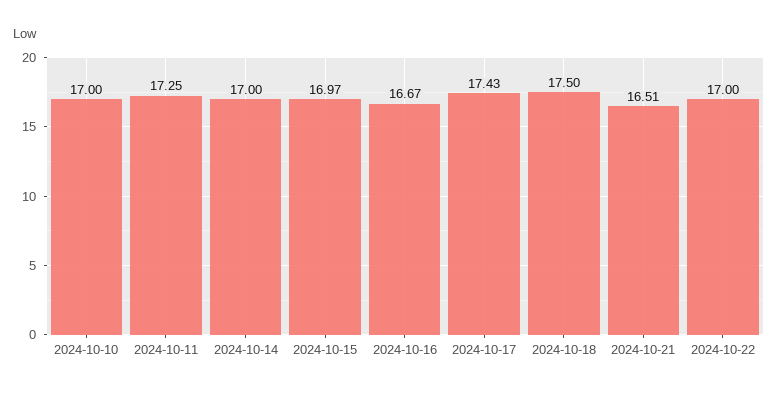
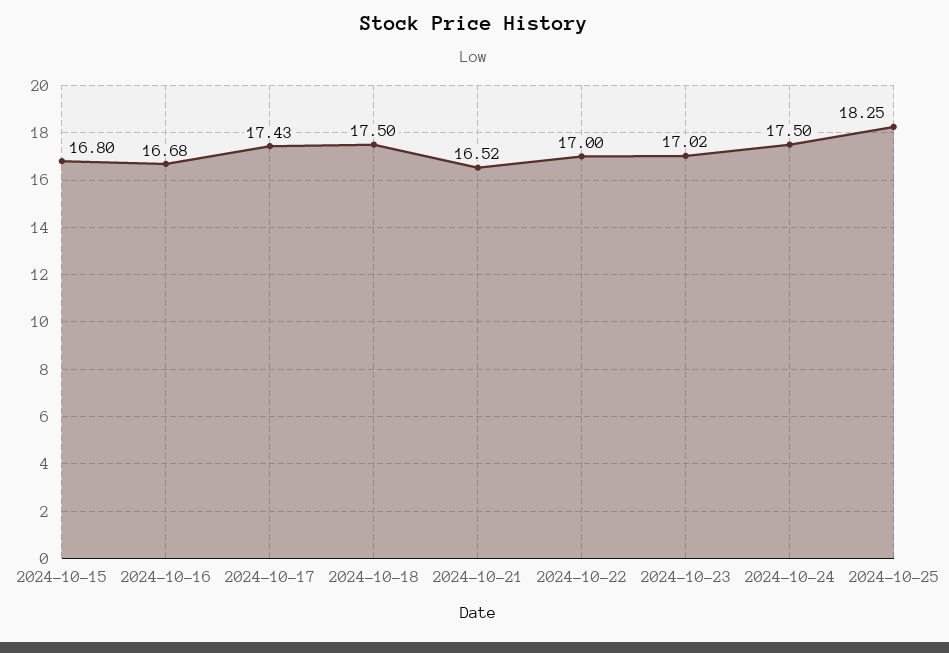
2024-10-10: 17 -> none
2024-10-11: 17.25 -> none
2024-10-14: 17 -> none
2024-10-15: 16.97 -> 16.8
2024-10-16: 16.67 -> 16.68
2024-10-21: 16.51 -> 16.52
2024-10-23: none -> 17.02
2024-10-24: none -> 17.5
2024-10-25: none -> 18.25

